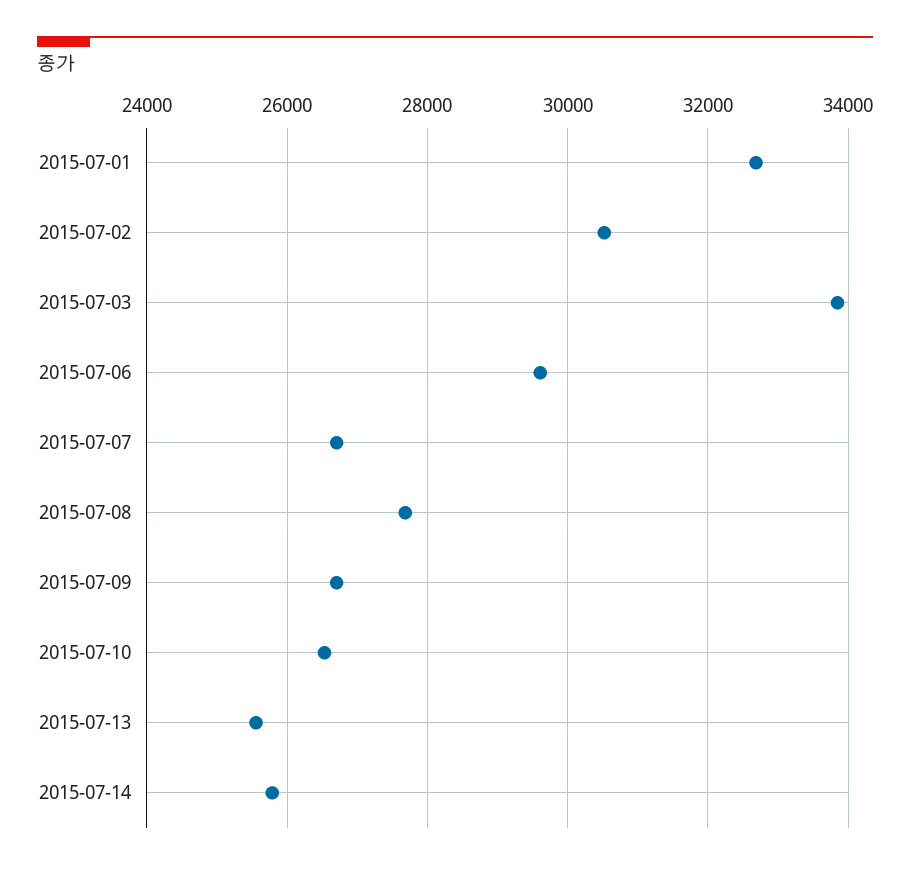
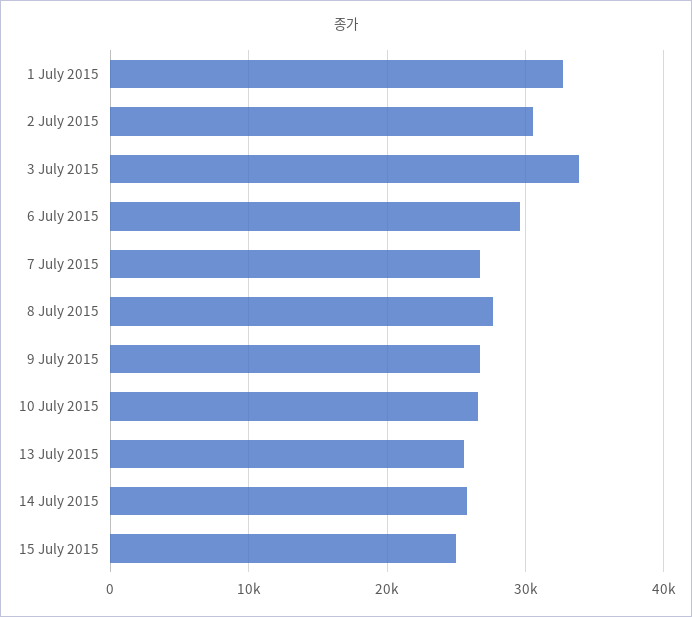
15 July 2015: none -> 25000

